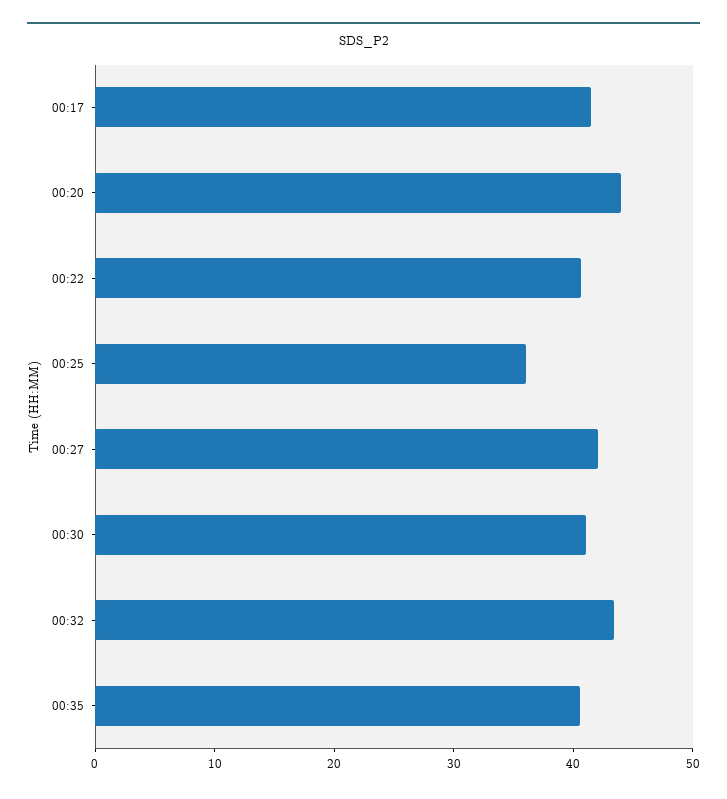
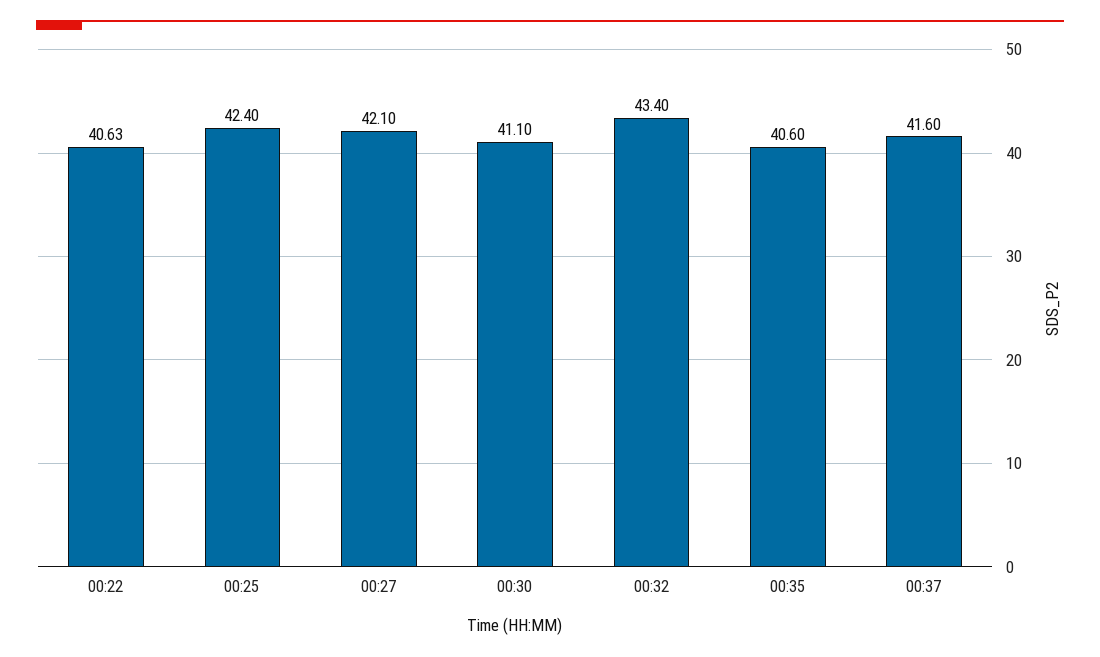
00:17: 42 -> none
00:20: 44 -> none
00:25: 36 -> 42.4
00:37: none -> 41.6

